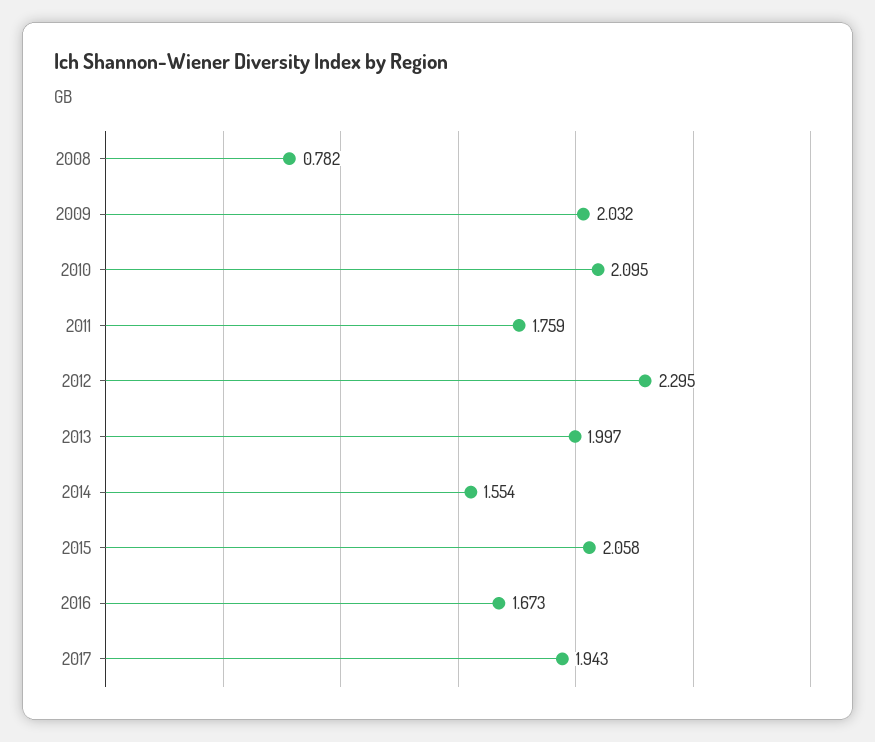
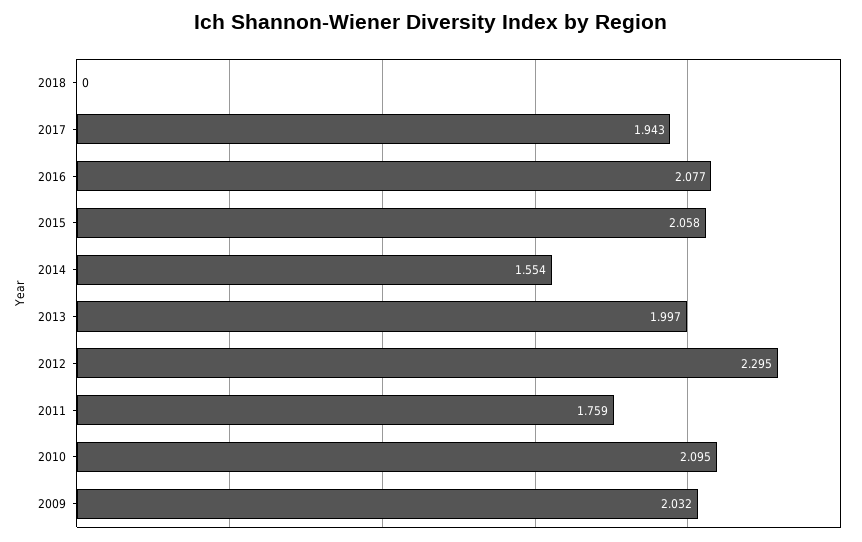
2008: 0.782 -> none
2016: 1.673 -> 2.077
2018: none -> 0

